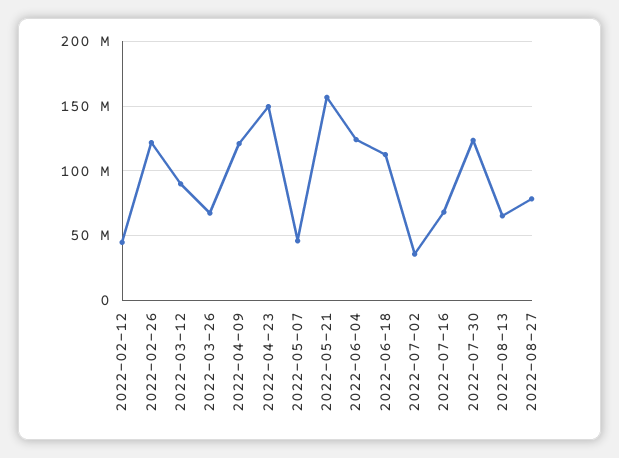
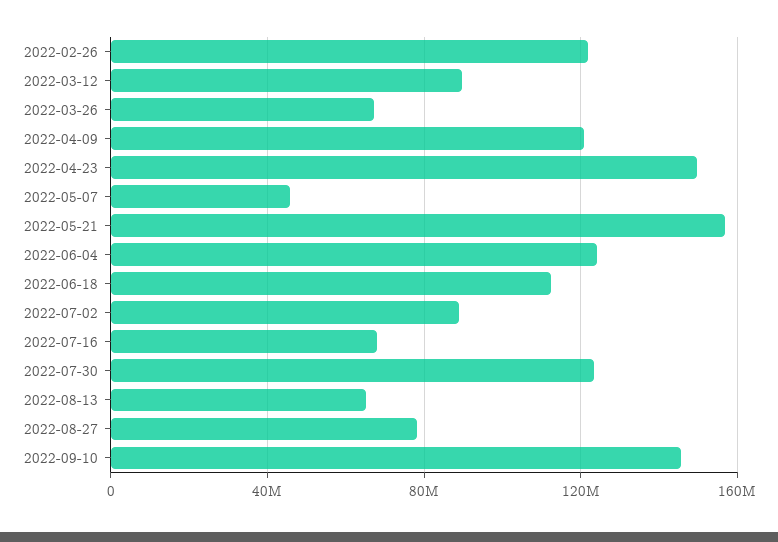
2022-02-12: 45000000 -> none
2022-07-02: 35000000 -> 90000000
2022-09-10: none -> 145000000

